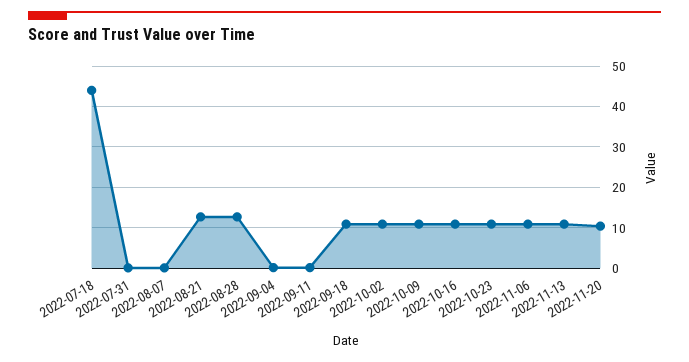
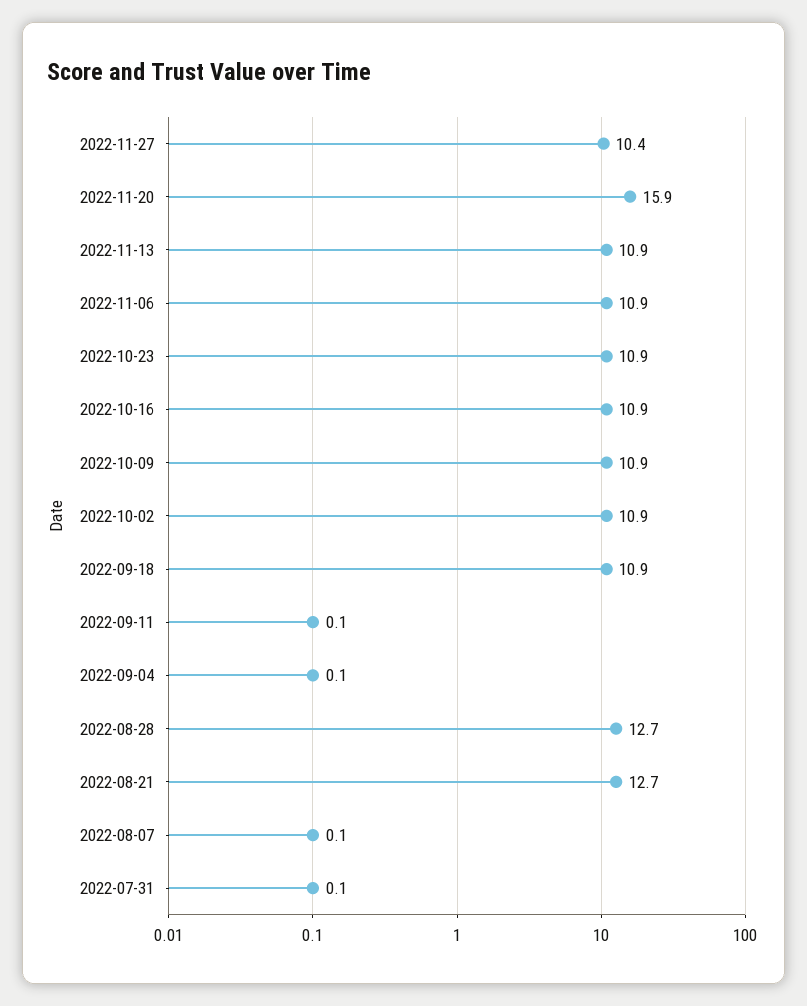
2022-07-18: 44 -> none
2022-11-20: 10 -> 15.9
2022-11-27: none -> 10.4

